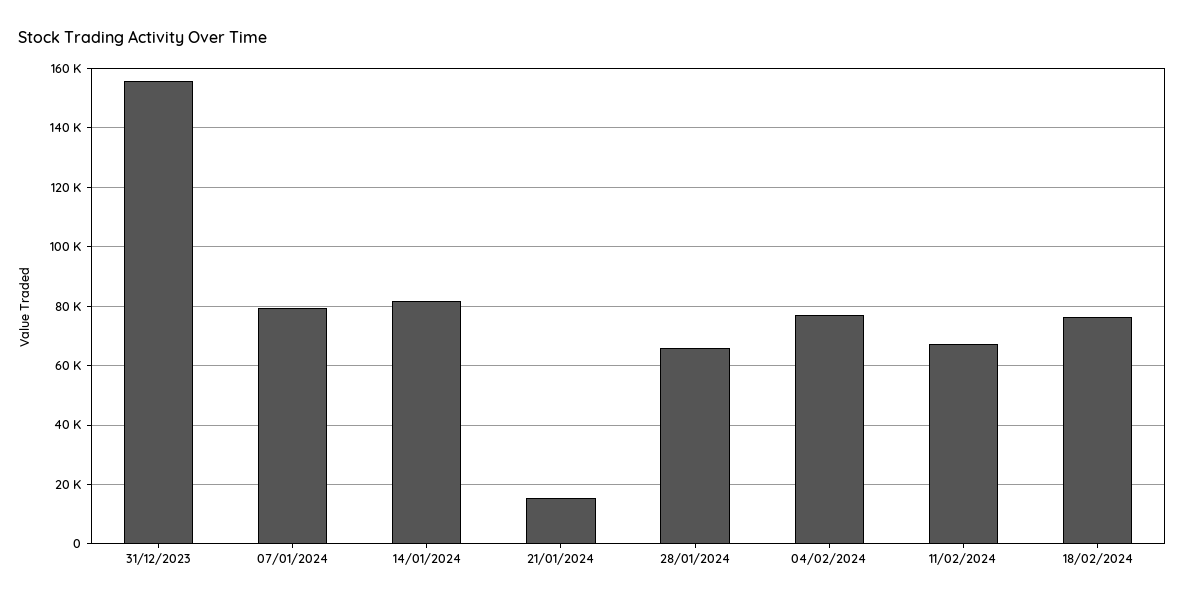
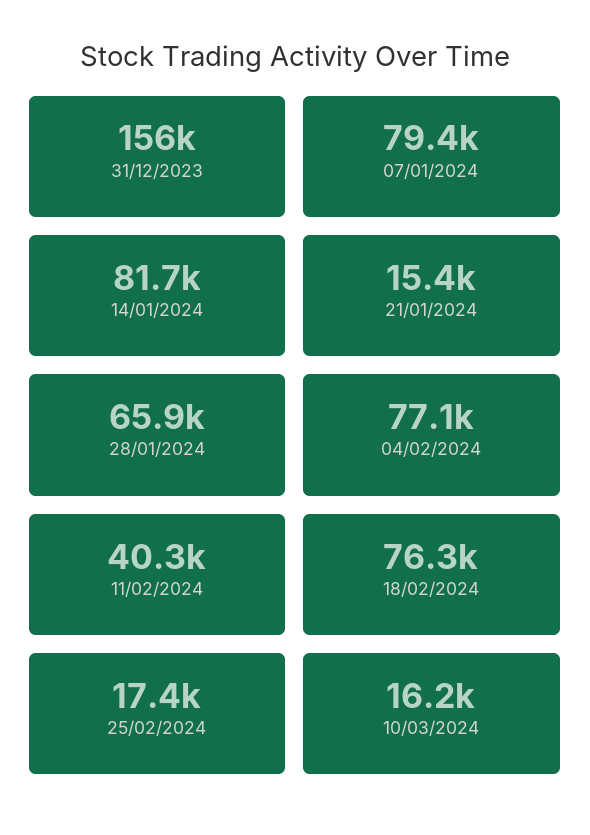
11/02/2024: 67500 -> 40300
25/02/2024: none -> 17400
10/03/2024: none -> 16200

